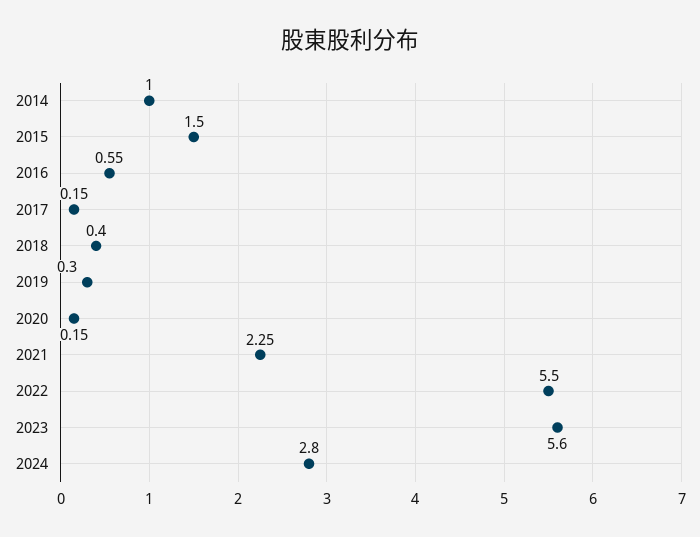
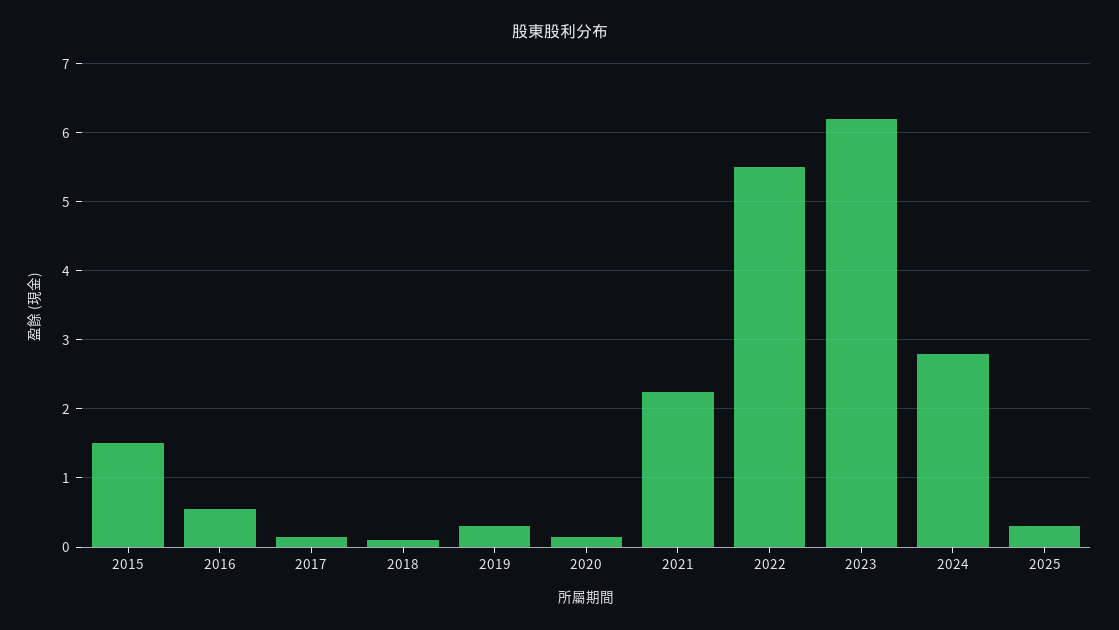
2014: 1 -> none
2018: 0.4 -> 0.1
2023: 5.6 -> 6.2
2025: none -> 0.3

